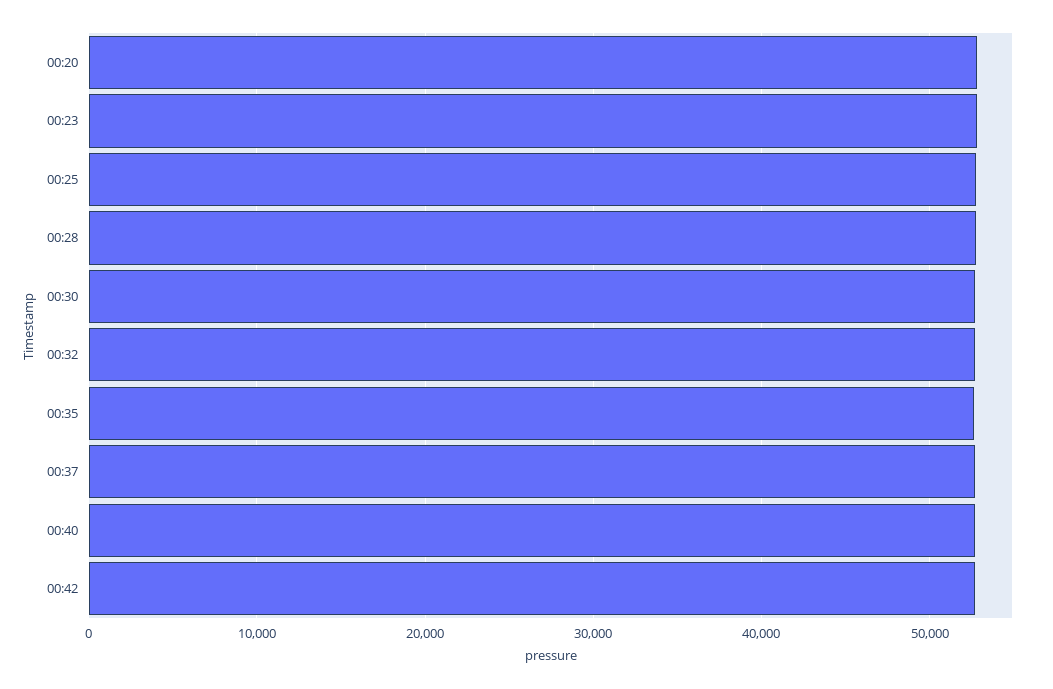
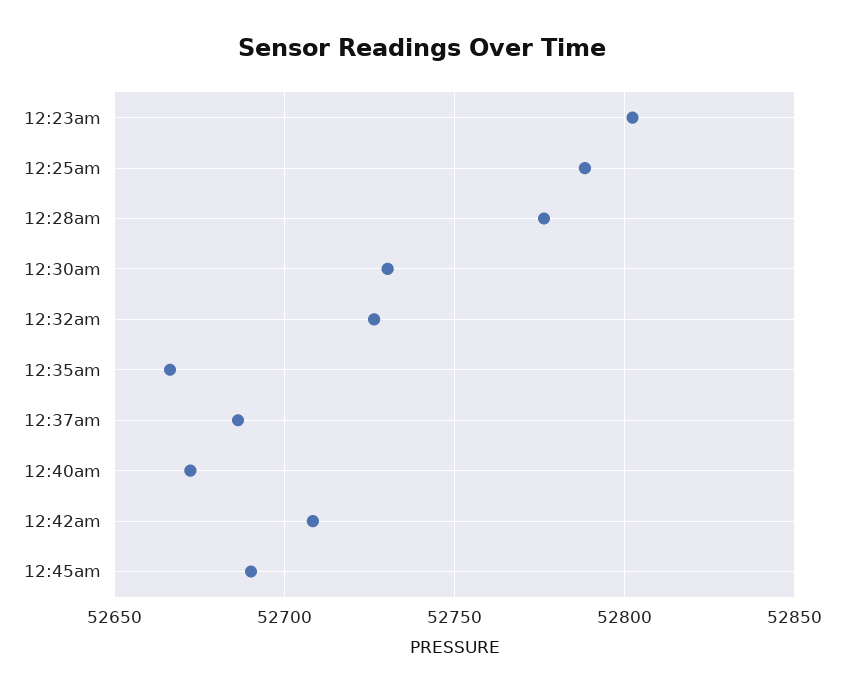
00:20: 53000 -> none
12:45am: none -> 52690

